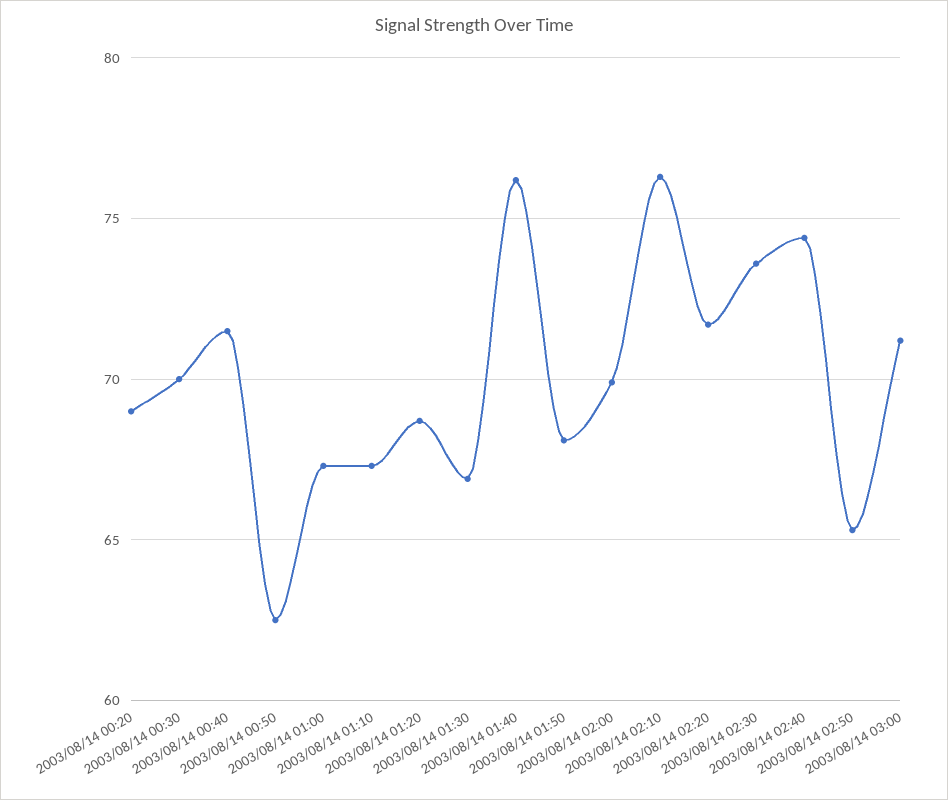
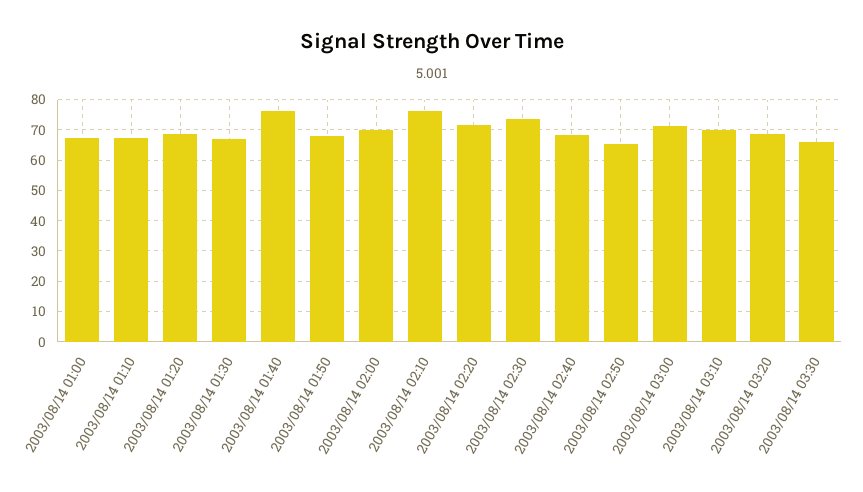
2003/08/14 00:20: 69 -> none
2003/08/14 00:30: 70 -> none
2003/08/14 00:40: 71.5 -> none
2003/08/14 00:50: 62.5 -> none
2003/08/14 02:40: 74.5 -> 68
2003/08/14 03:10: none -> 70
2003/08/14 03:20: none -> 68
2003/08/14 03:30: none -> 66

